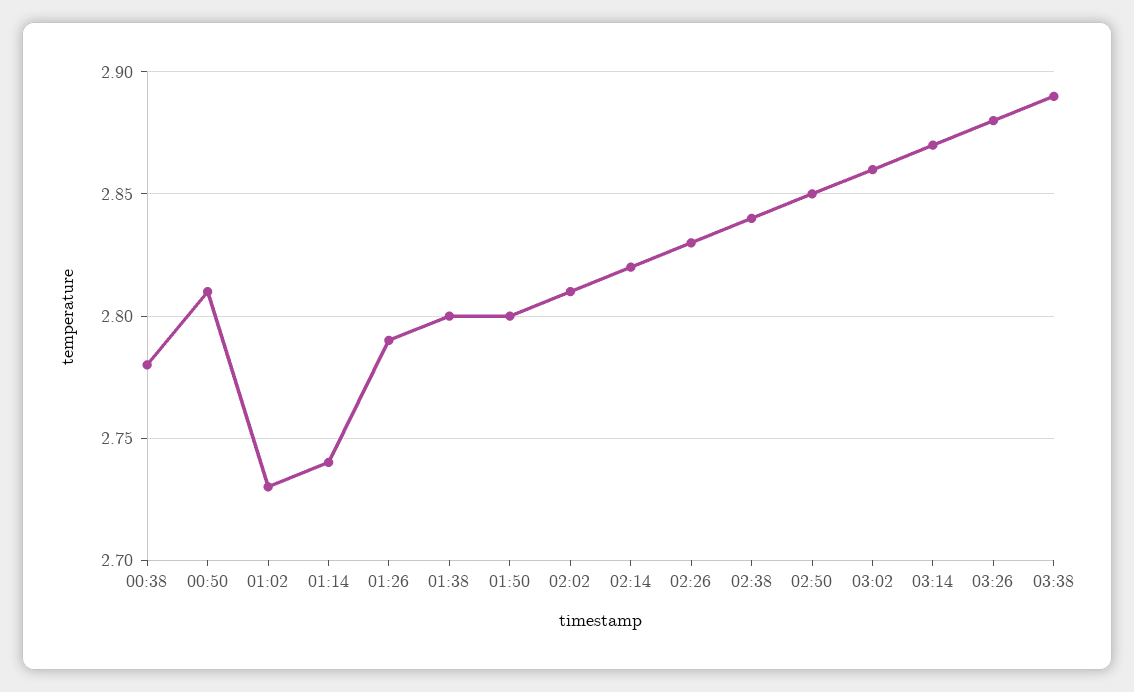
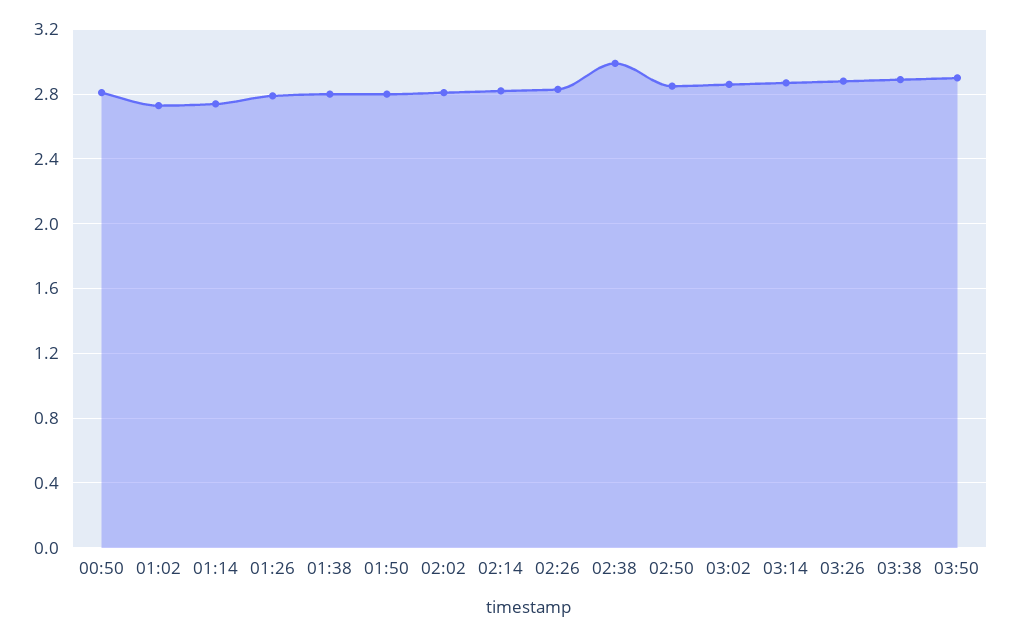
00:38: 2.78 -> none
02:38: 2.84 -> 3
03:50: none -> 2.9

